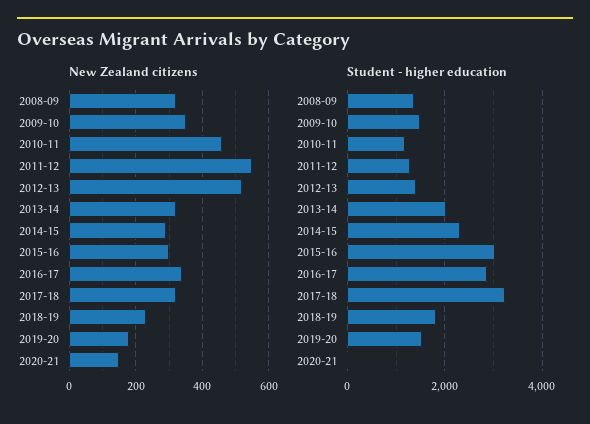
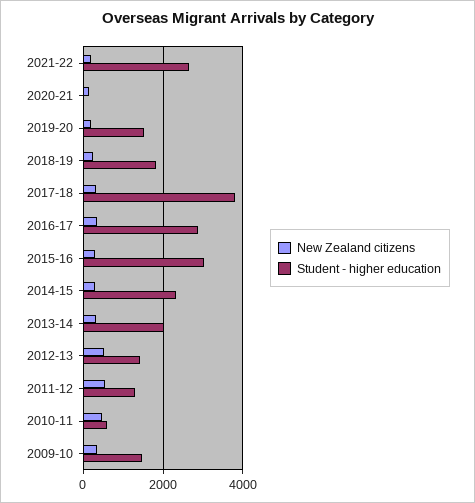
New Zealand citizens, 2008-09: 320 -> none
Student - higher education, 2008-09: 1400 -> none
Student - higher education, 2010-11: 1200 -> 600
Student - higher education, 2017-18: 3200 -> 3800
New Zealand citizens, 2021-22: none -> 200
Student - higher education, 2021-22: none -> 2600

